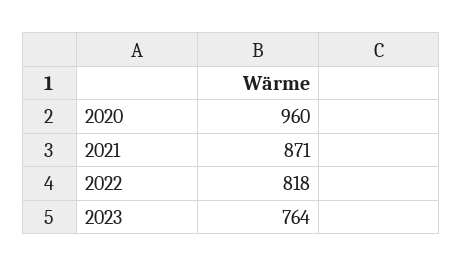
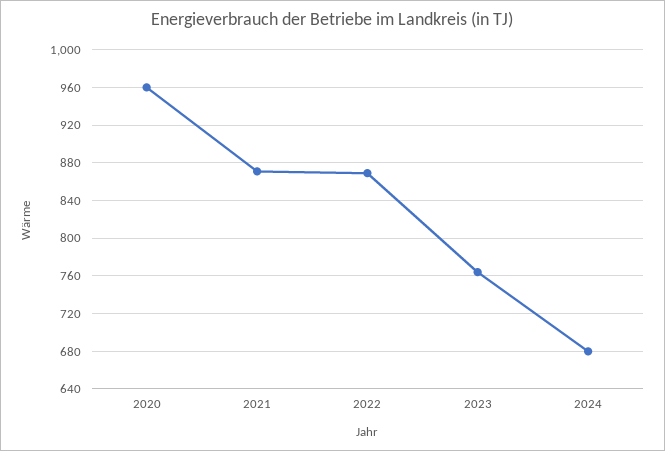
2022: 818 -> 870
2024: none -> 680

